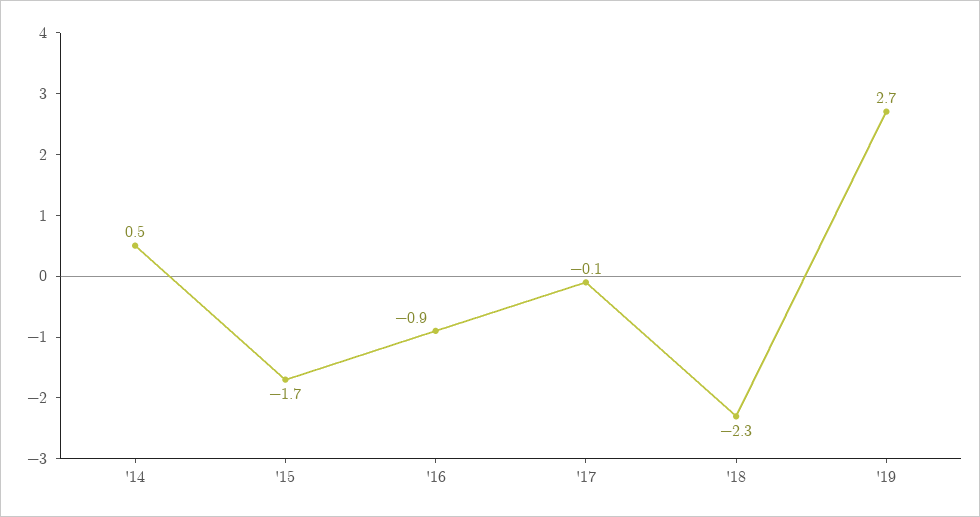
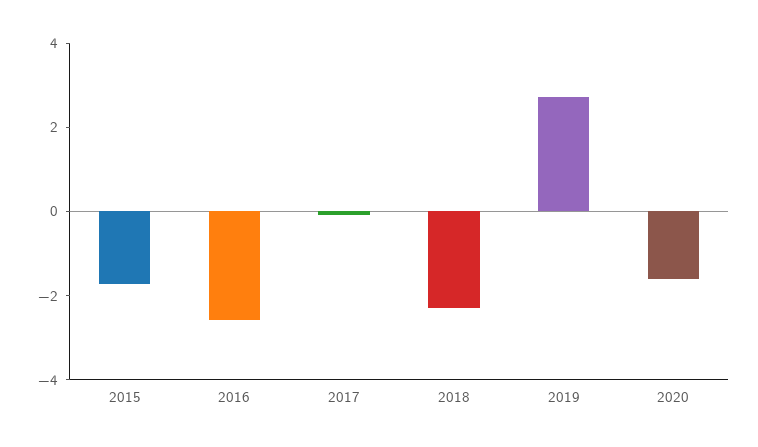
'14: 0.5 -> none
'16: -0.9 -> -2.5
2020: none -> -1.5

